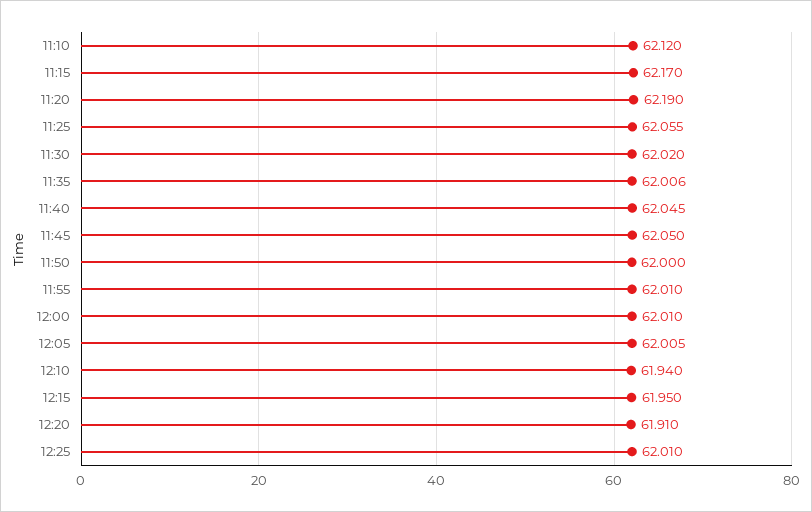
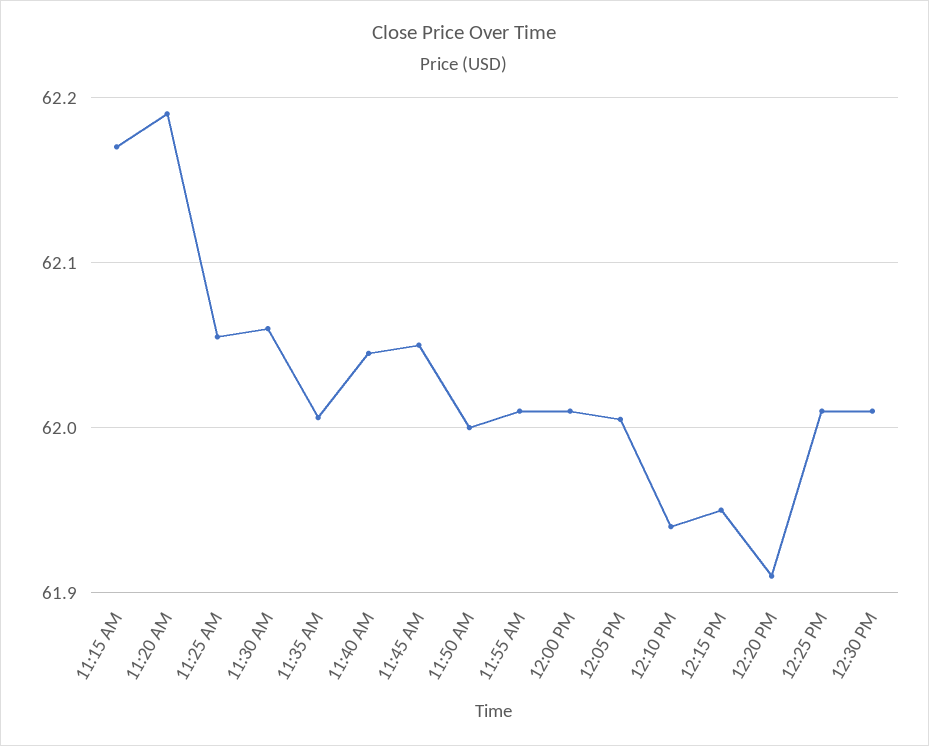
11:10: 62.12 -> none
11:30: 62.02 -> 62.06
12:30 PM: none -> 62.01

